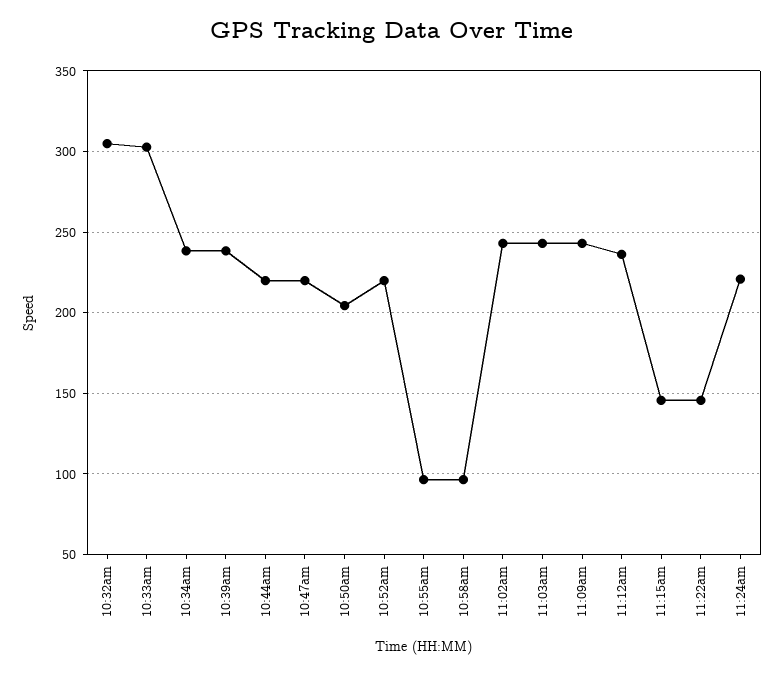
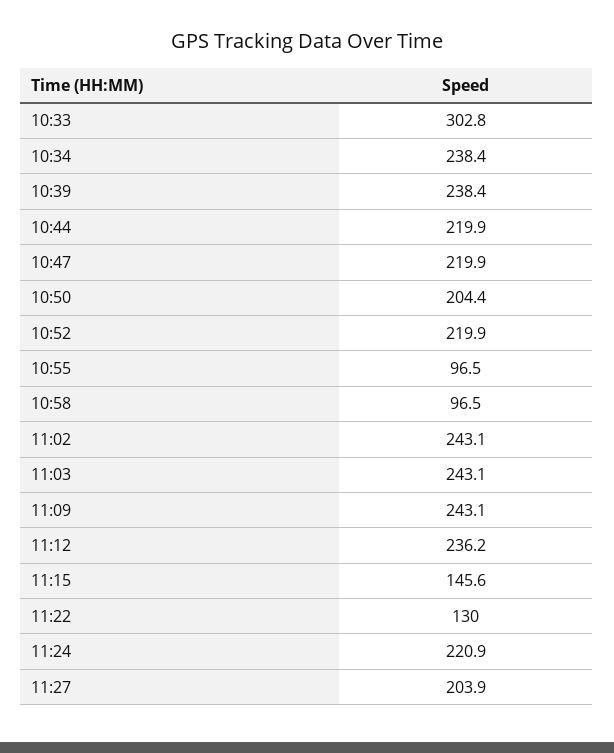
10:32am: 305 -> none
11:22am: 145 -> 130
11:27: none -> 203.9

